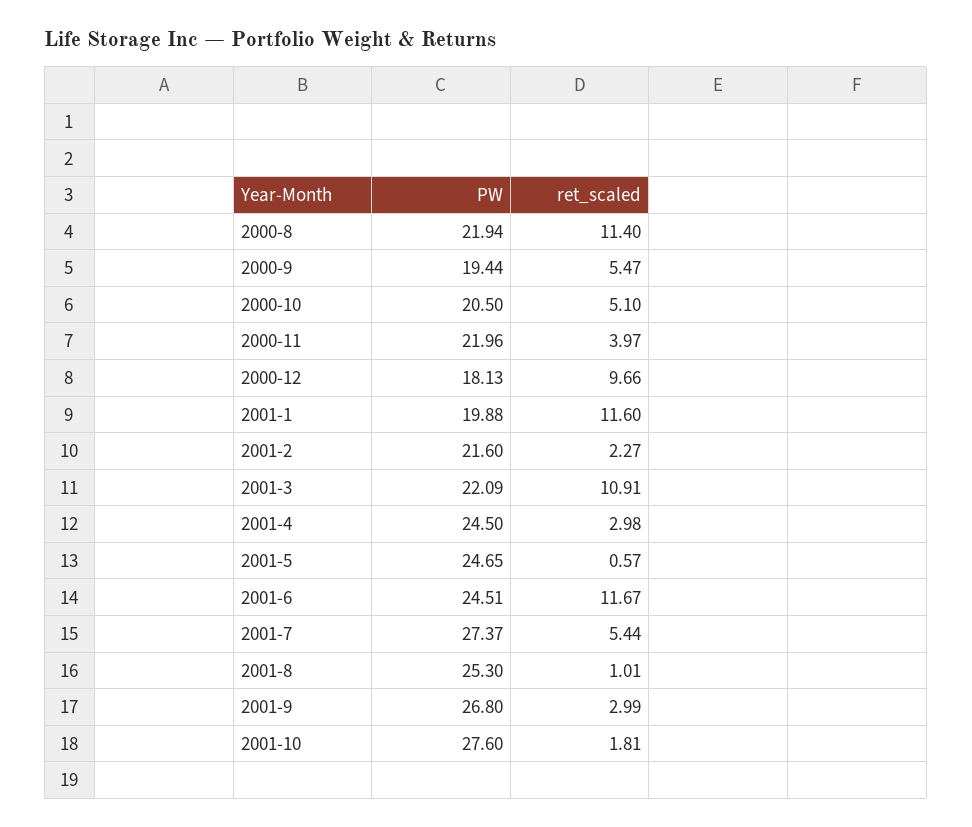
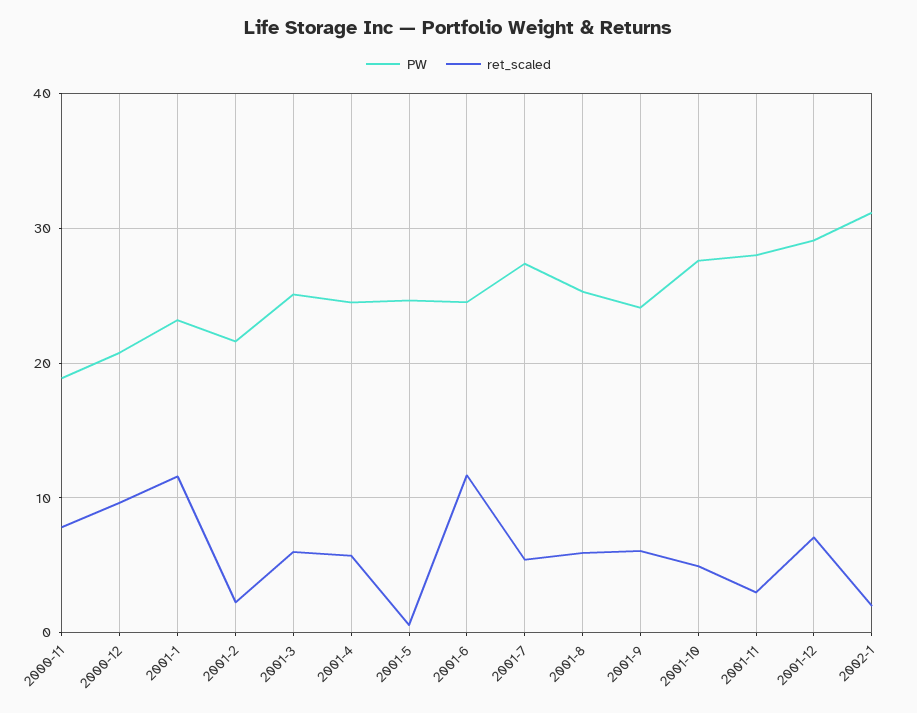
PW, 2000-8: 21.94 -> none
ret_scaled, 2000-8: 11.4 -> none
PW, 2000-9: 19.44 -> none
ret_scaled, 2000-9: 5.47 -> none
PW, 2000-10: 20.5 -> none
ret_scaled, 2000-10: 5.1 -> none
PW, 2000-11: 21.96 -> 19
ret_scaled, 2000-11: 3.97 -> 8
PW, 2000-12: 18.13 -> 21
PW, 2001-1: 19.88 -> 23
PW, 2001-3: 22.09 -> 25
ret_scaled, 2001-3: 10.91 -> 6
ret_scaled, 2001-4: 2.98 -> 6
ret_scaled, 2001-8: 1.01 -> 6
PW, 2001-9: 26.8 -> 24
ret_scaled, 2001-9: 2.99 -> 6
ret_scaled, 2001-10: 1.81 -> 5
PW, 2001-11: none -> 28
ret_scaled, 2001-11: none -> 3
PW, 2001-12: none -> 29
ret_scaled, 2001-12: none -> 7
PW, 2002-1: none -> 31
ret_scaled, 2002-1: none -> 2

